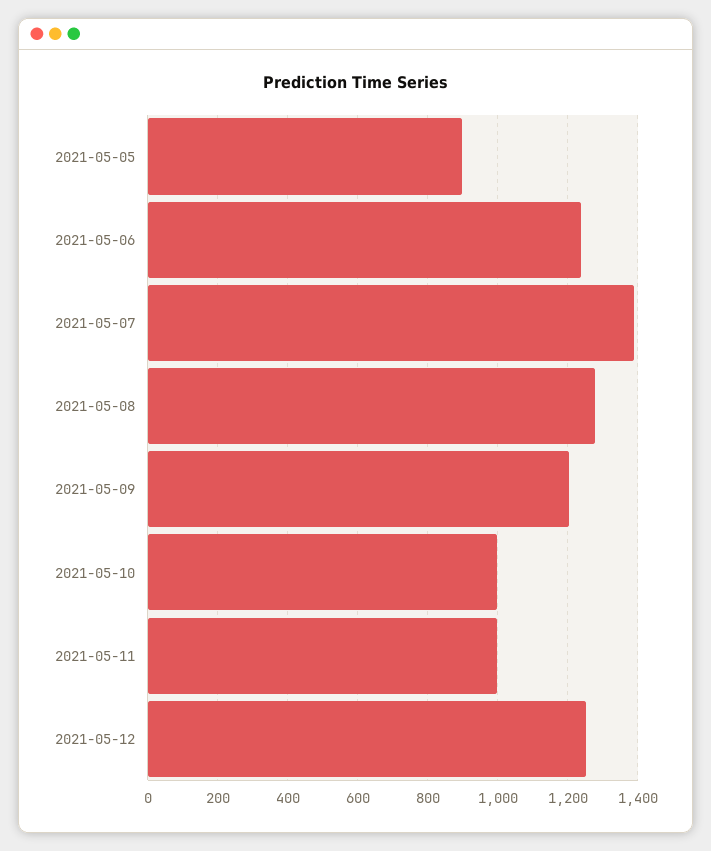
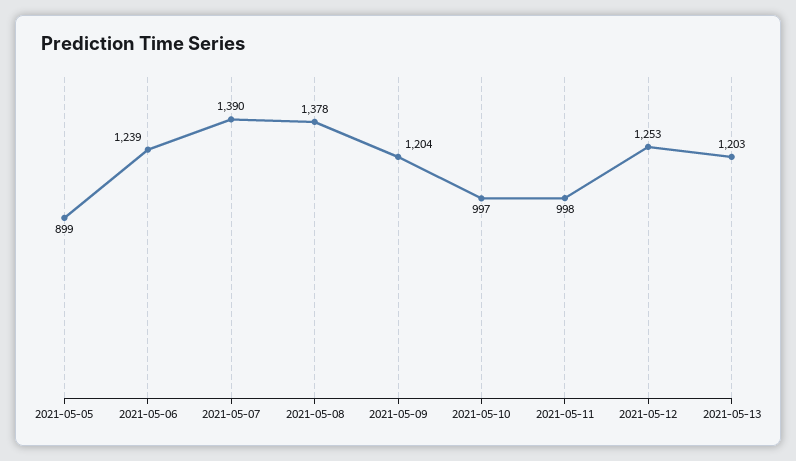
2021-05-08: 1280 -> 1378
2021-05-13: none -> 1203

